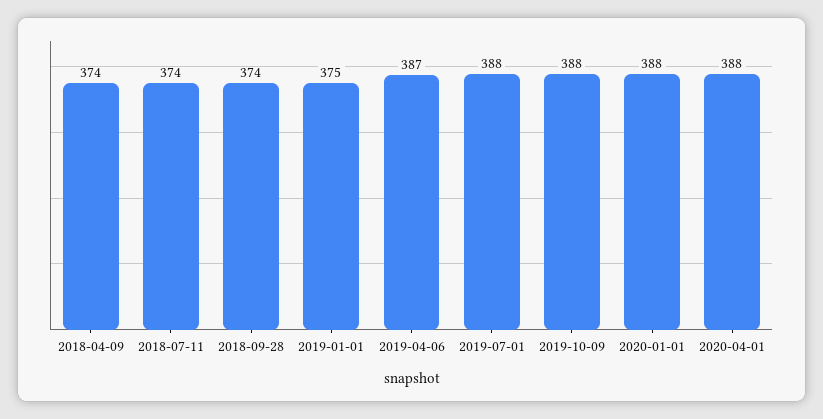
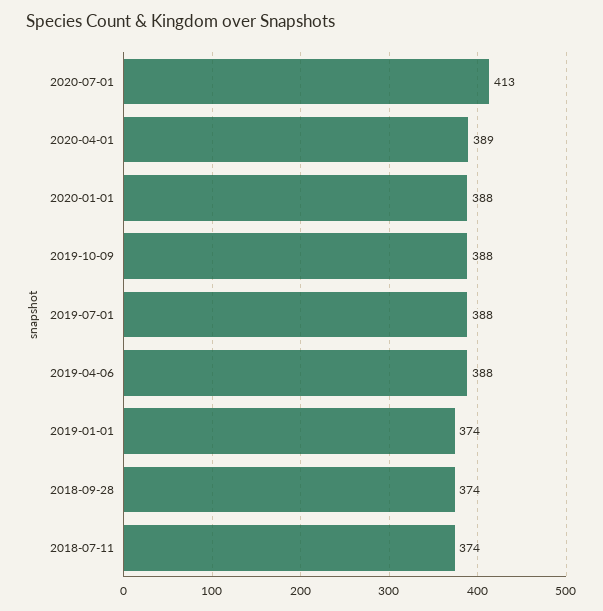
2018-04-09: 374 -> none
2019-01-01: 375 -> 374
2019-04-06: 387 -> 388
2020-04-01: 388 -> 389
2020-07-01: none -> 413

